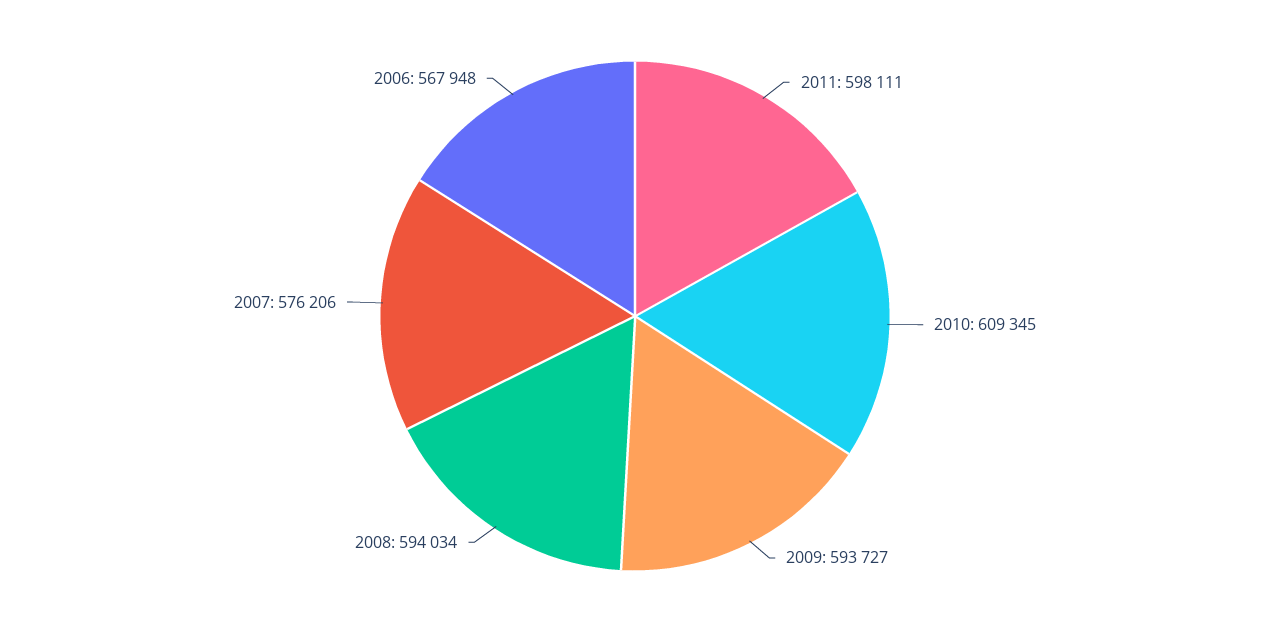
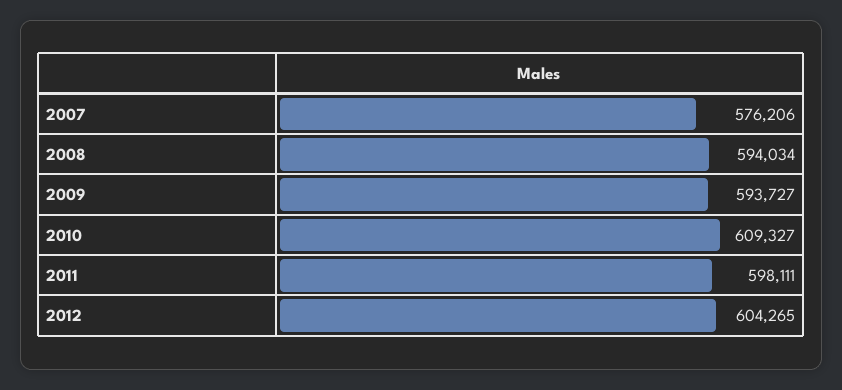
2010: 609345 -> 609327
2006: 567948 -> none
2012: none -> 604265

